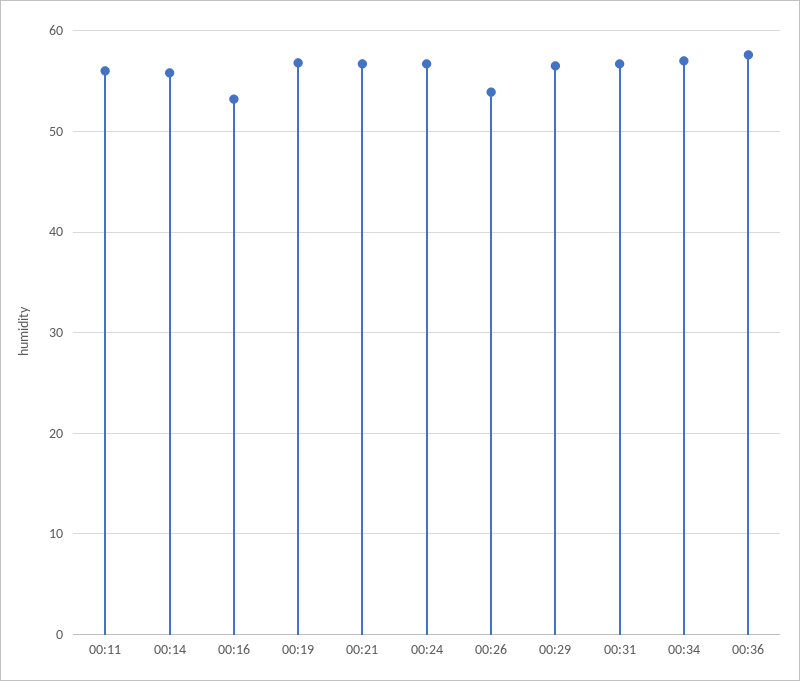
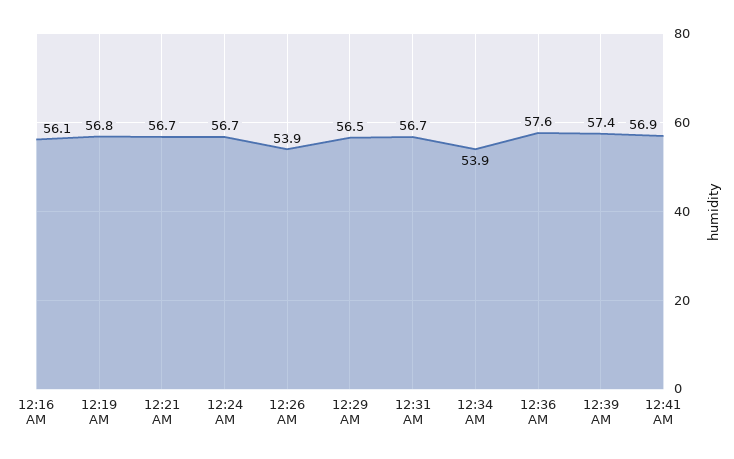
00:11: 56 -> none
00:14: 56 -> none
00:16: 53 -> 56.1
00:34: 57 -> 53.9
12:39 AM: none -> 57.4
12:41 AM: none -> 56.9

